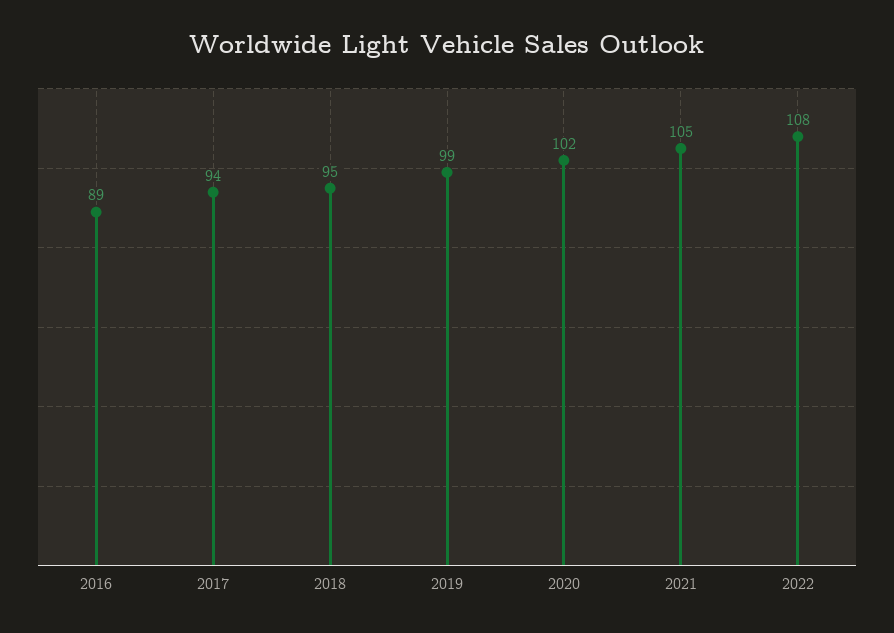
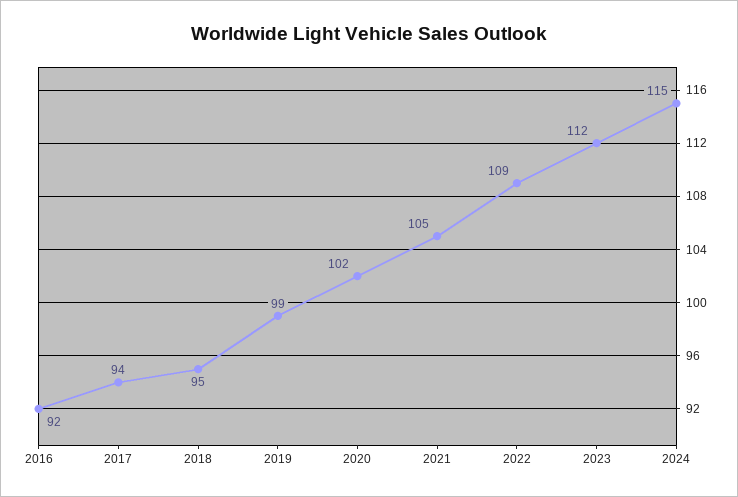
2016: 89 -> 92
2022: 108 -> 109
2023: none -> 112
2024: none -> 115

